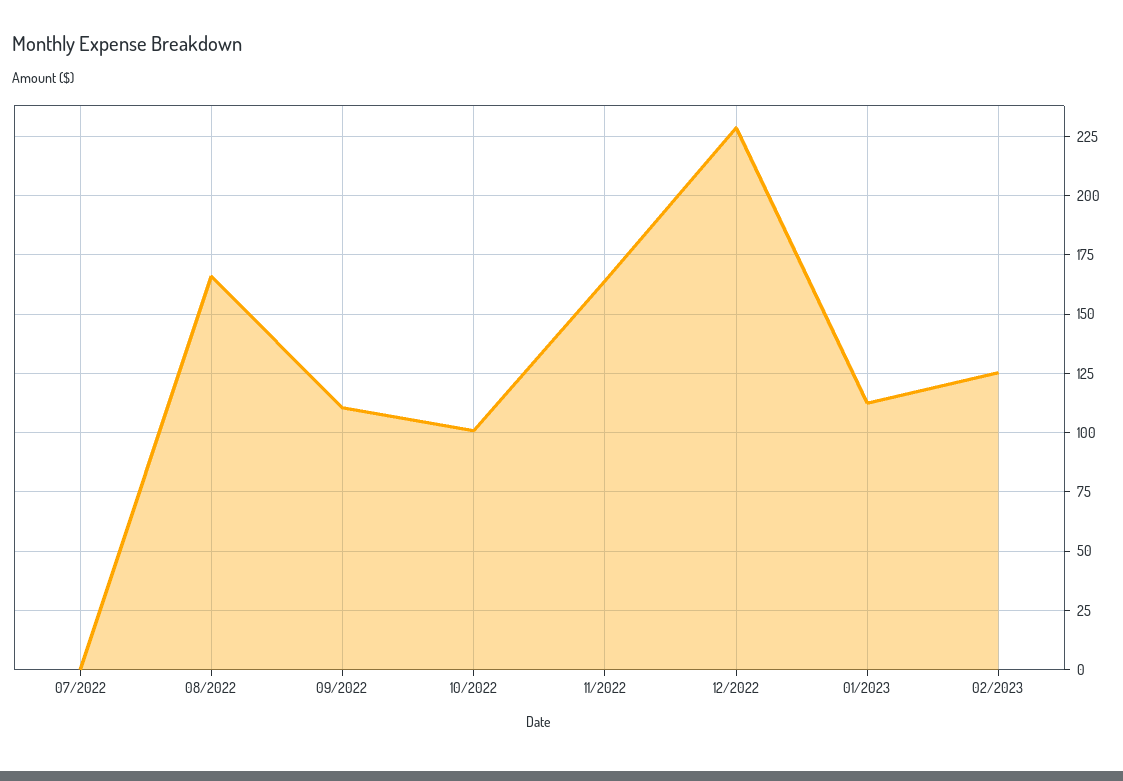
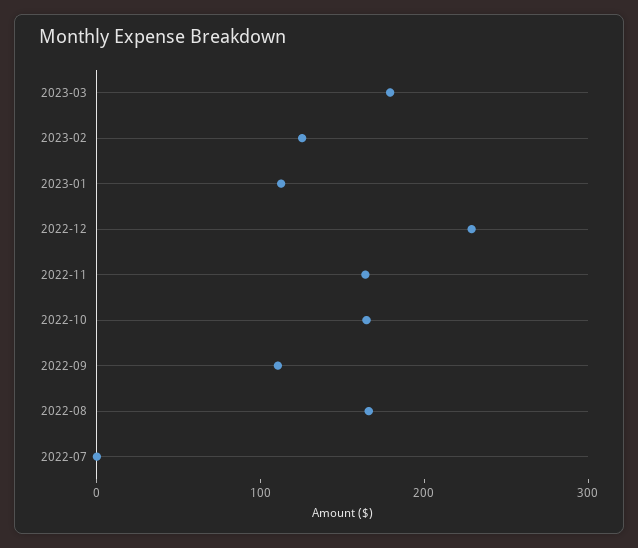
10/2022: 100 -> 160
2023-03: none -> 180

